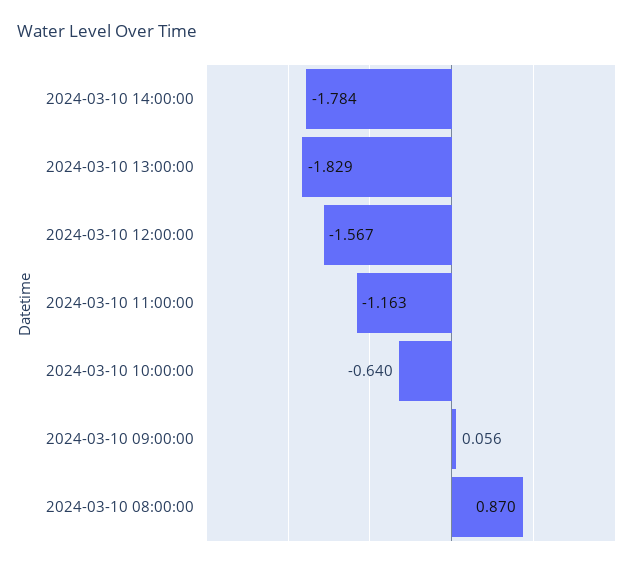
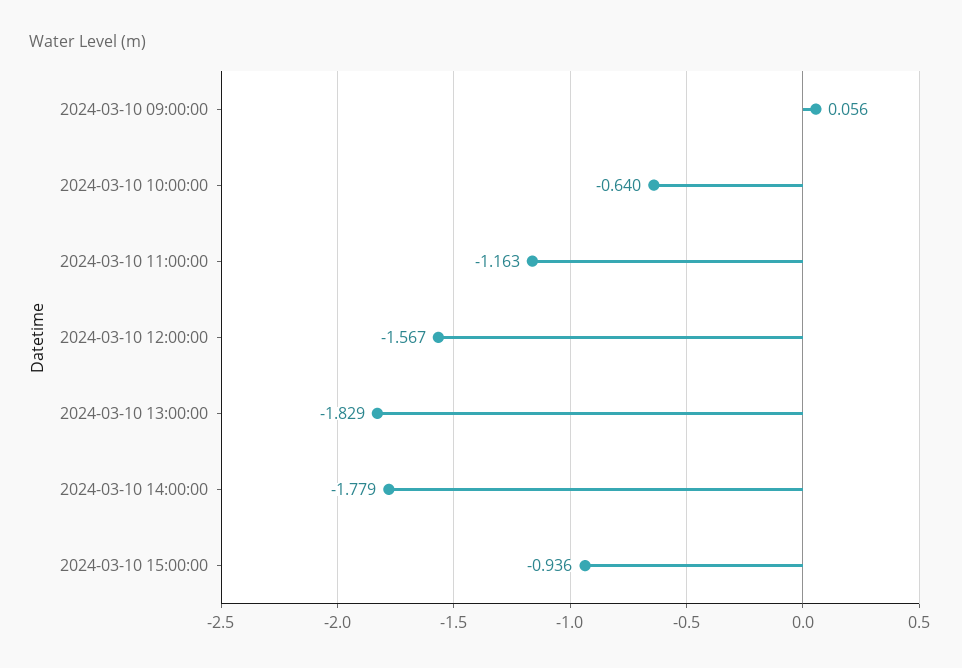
2024-03-10 14:00:00: -1.784 -> -1.779
2024-03-10 08:00:00: 0.87 -> none
2024-03-10 15:00:00: none -> -0.936

